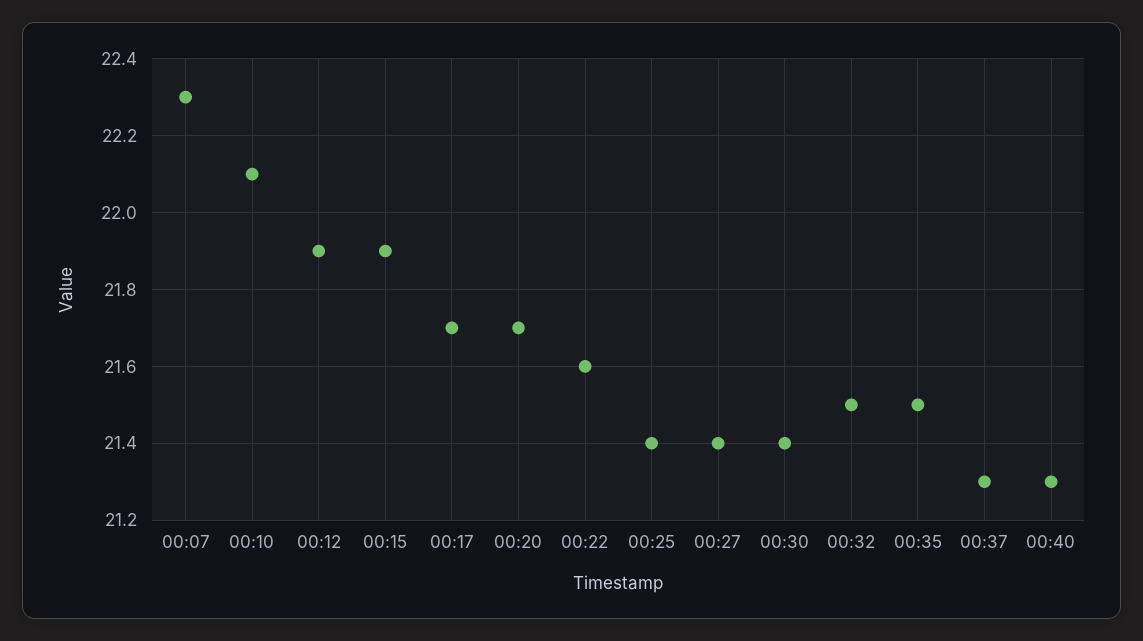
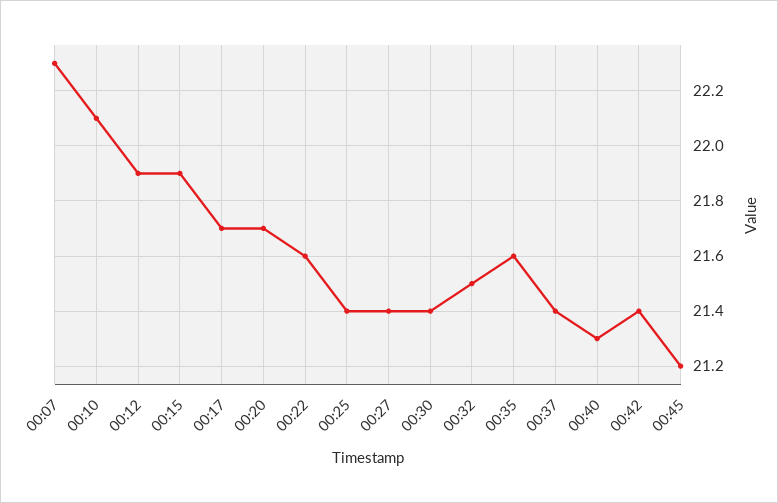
00:35: 21.5 -> 21.6
00:37: 21.3 -> 21.4
00:42: none -> 21.4
00:45: none -> 21.2

